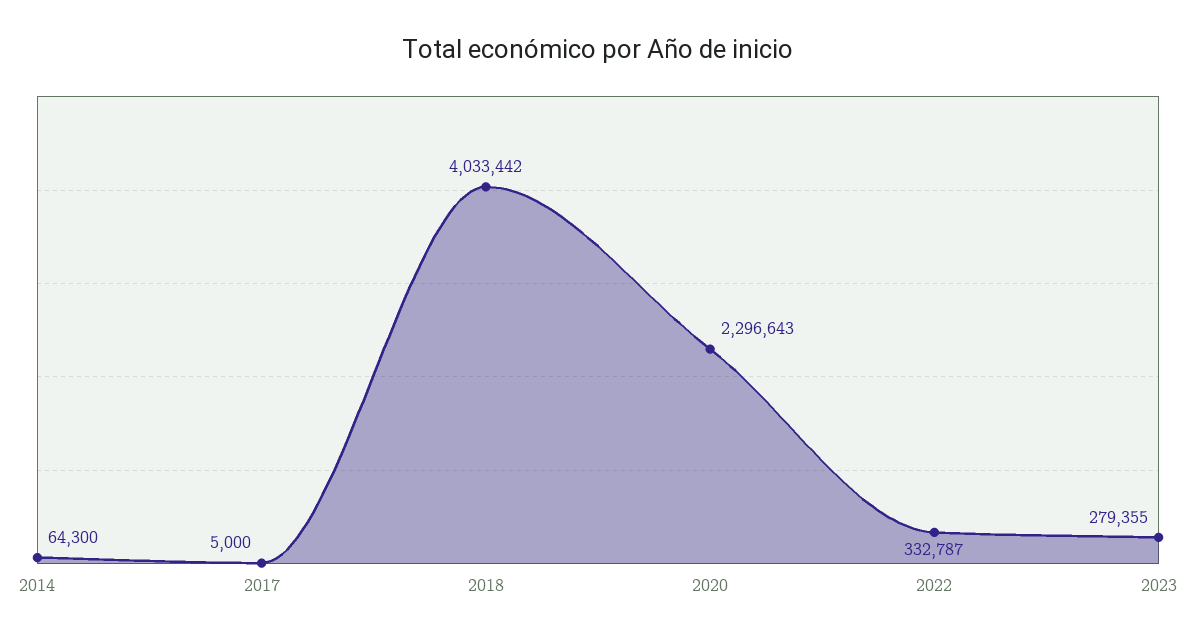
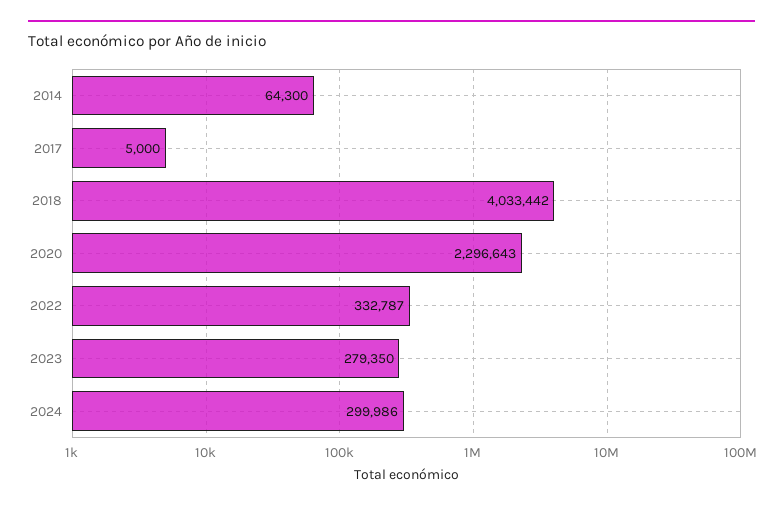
2023: 279355 -> 279350
2024: none -> 299986

